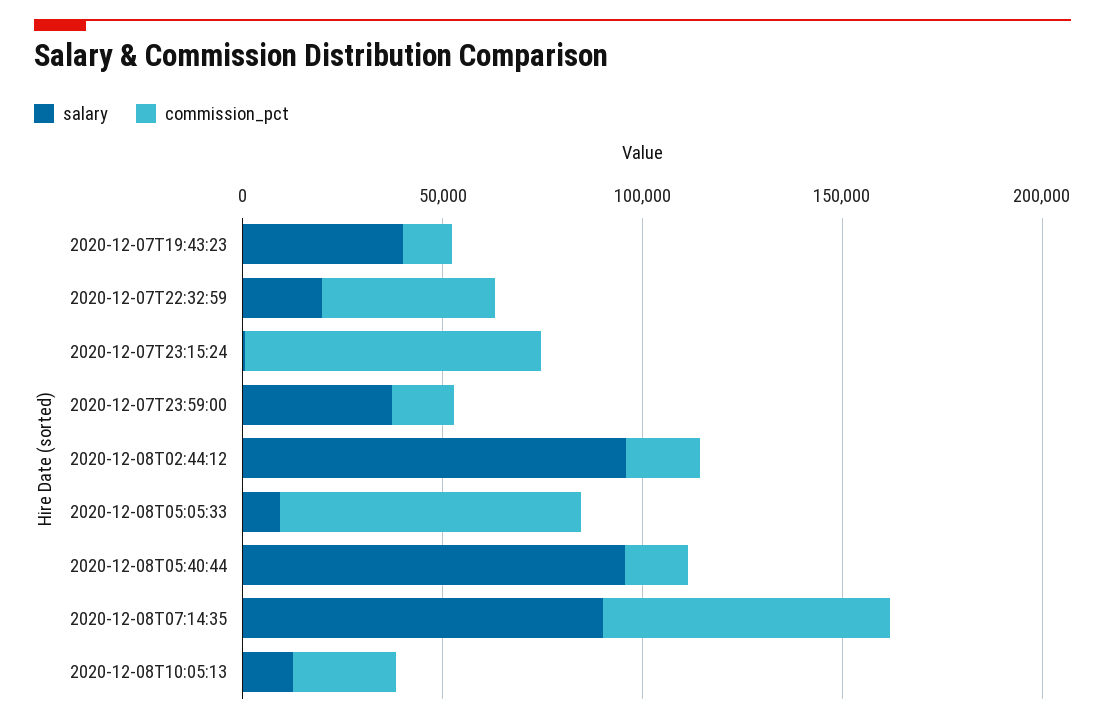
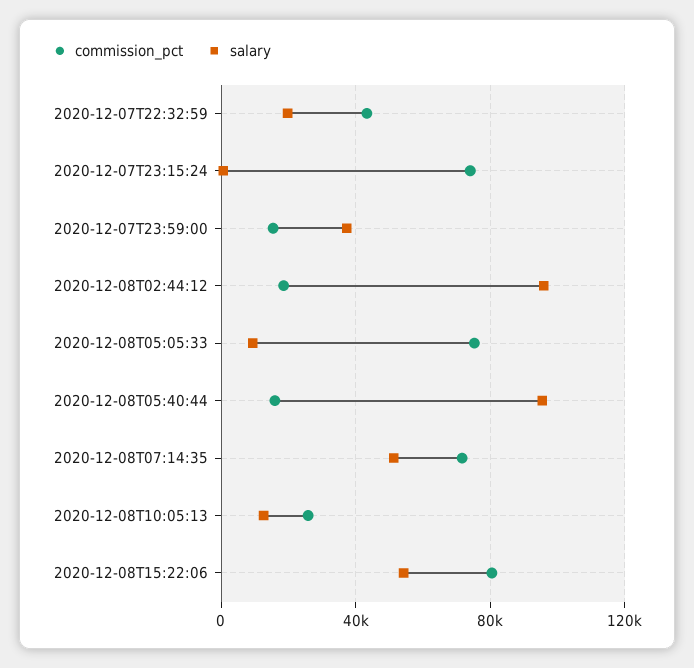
salary, 2020-12-07T19:43:23: 40000 -> none
commission_pct, 2020-12-07T19:43:23: 10000 -> none
salary, 2020-12-08T07:14:35: 90000 -> 50000
commission_pct, 2020-12-08T15:22:06: none -> 80000
salary, 2020-12-08T15:22:06: none -> 55000

